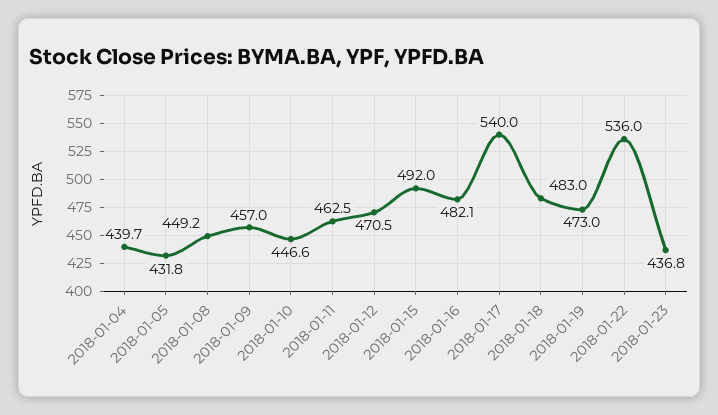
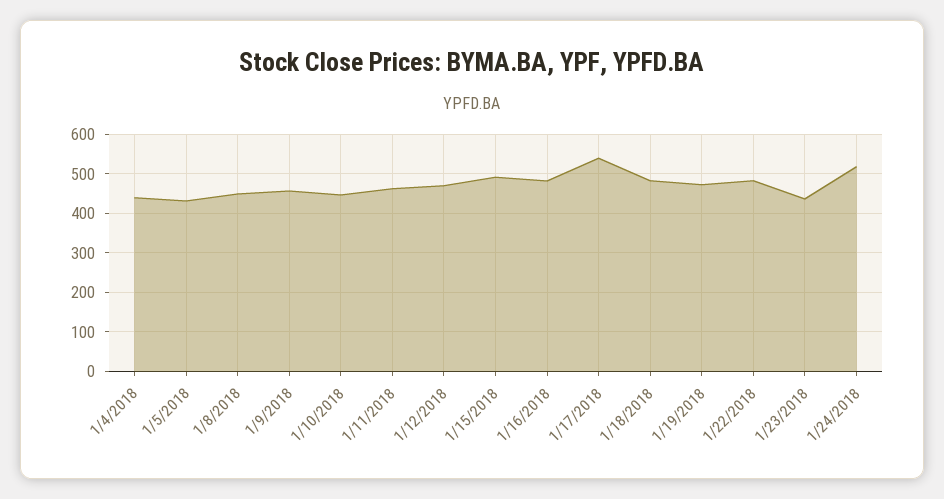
2018-01-22: 536 -> 480
1/24/2018: none -> 520

